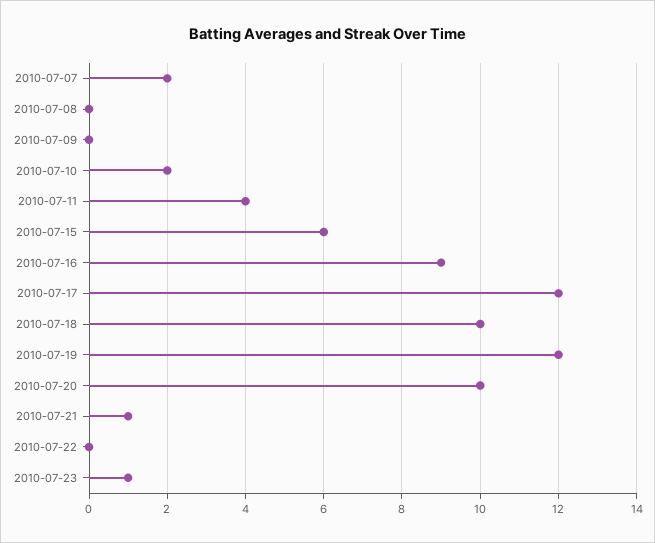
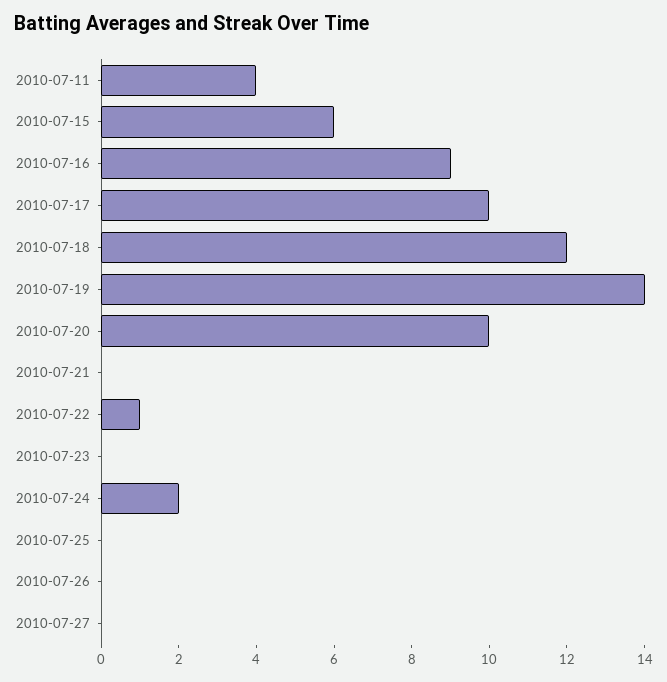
2010-07-07: 2 -> none
2010-07-08: 0 -> none
2010-07-09: 0 -> none
2010-07-10: 2 -> none
2010-07-17: 12 -> 10
2010-07-18: 10 -> 12
2010-07-19: 12 -> 14
2010-07-21: 1 -> 0
2010-07-22: 0 -> 1
2010-07-23: 1 -> 0
2010-07-24: none -> 2
2010-07-25: none -> 0
2010-07-26: none -> 0
2010-07-27: none -> 0

